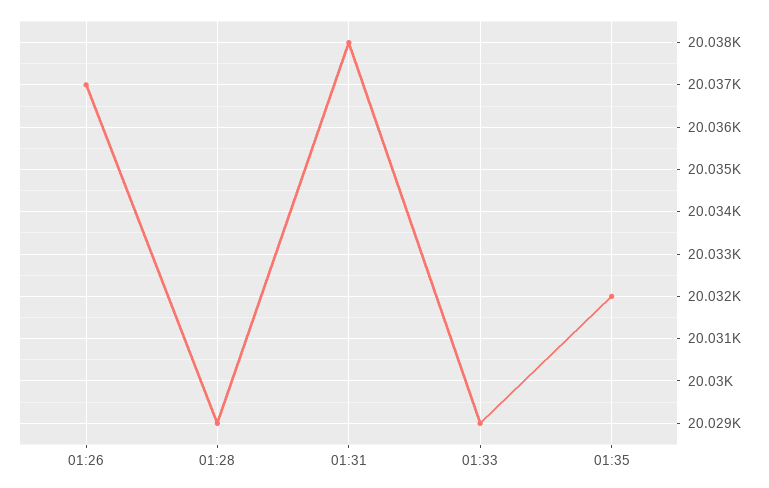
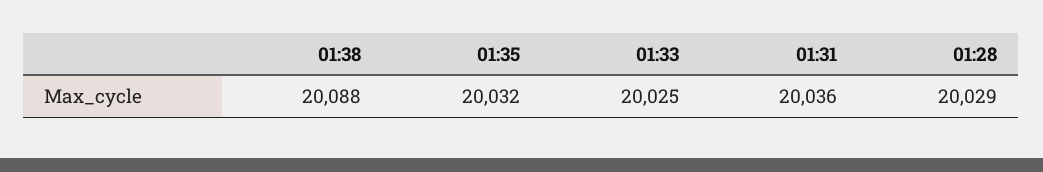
01:26: 20037 -> none
01:31: 20038 -> 20036
01:33: 20029 -> 20025
01:38: none -> 20088

